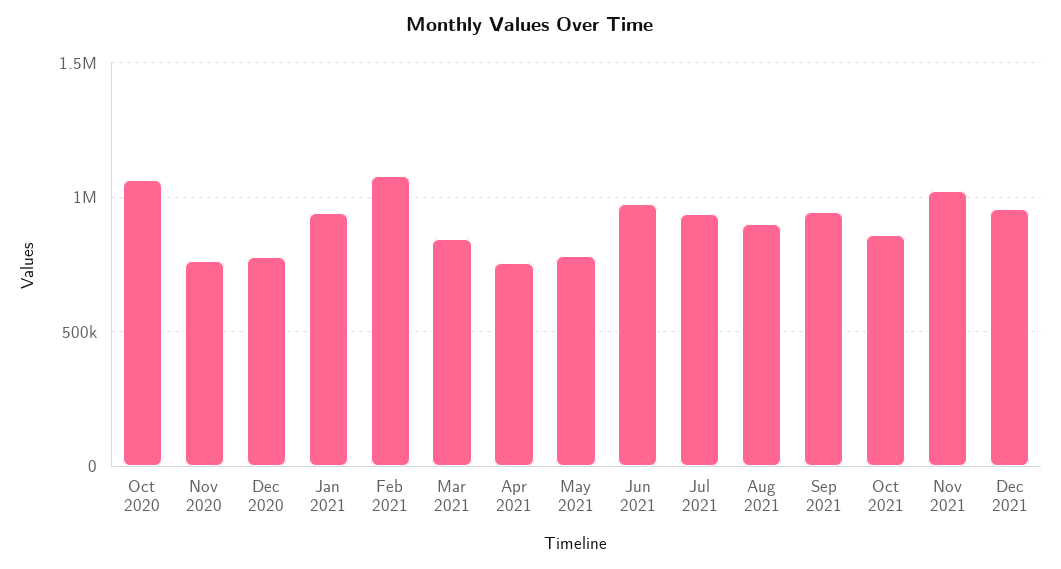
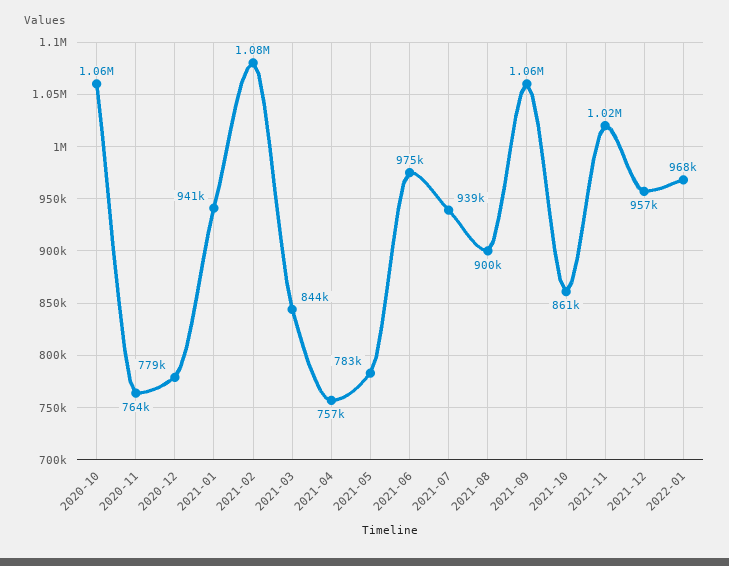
Sep 2021: 950000 -> 1060000
2022-01: none -> 968000

